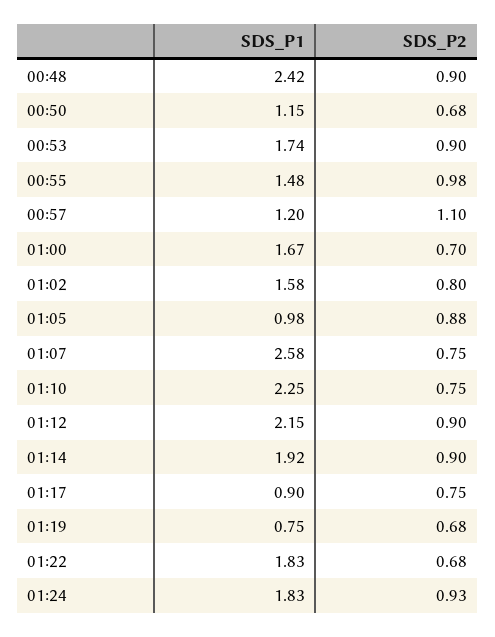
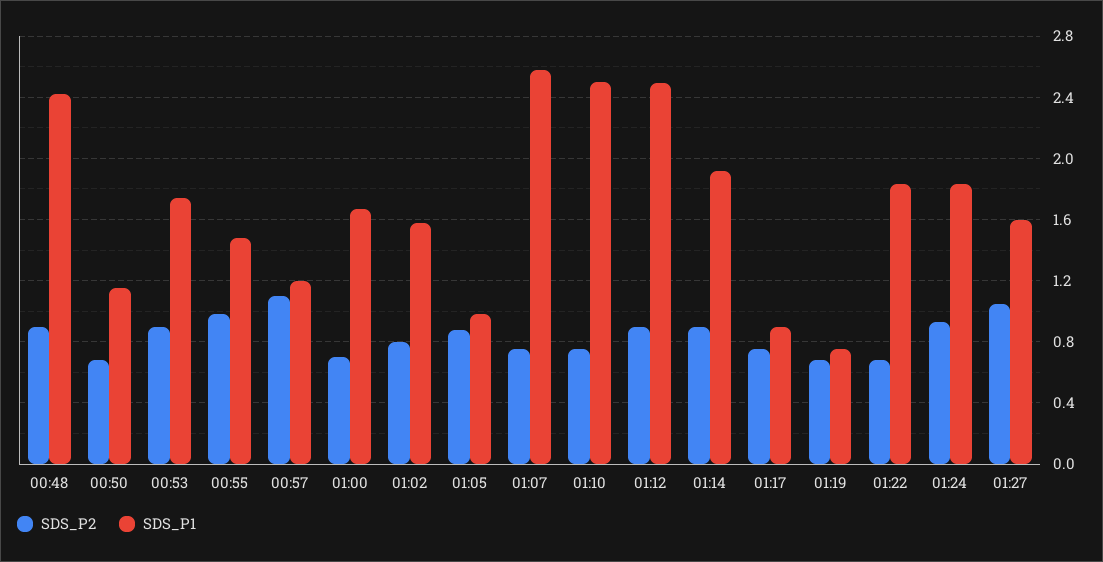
SDS_P1, 01:10: 2.25 -> 2.5
SDS_P1, 01:12: 2.15 -> 2.5
SDS_P2, 01:27: none -> 1.05
SDS_P1, 01:27: none -> 1.6

